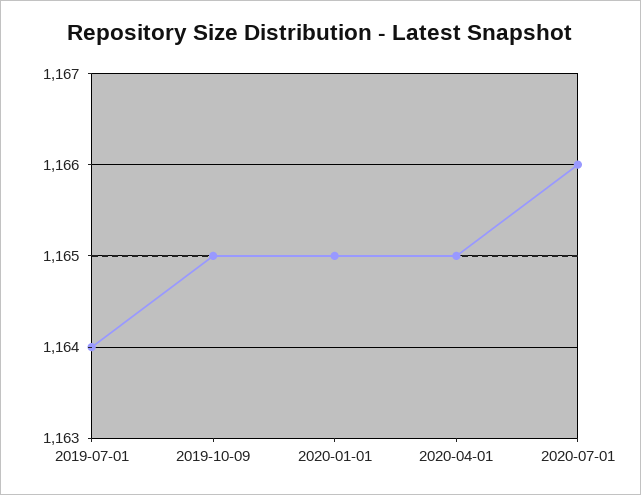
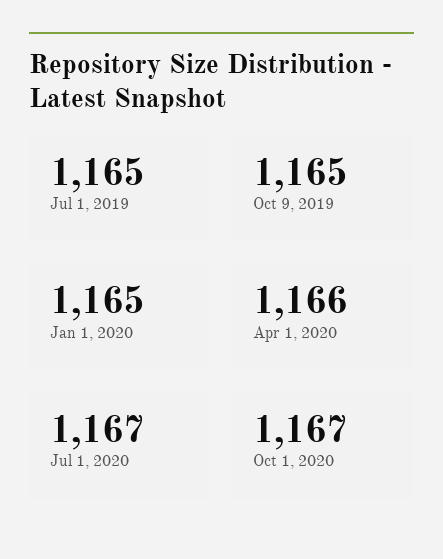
2019-07-01: 1164 -> 1165
2020-04-01: 1165 -> 1166
2020-07-01: 1166 -> 1167
Oct 1, 2020: none -> 1167

